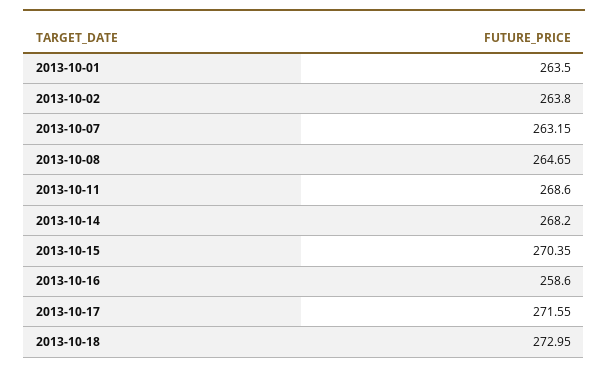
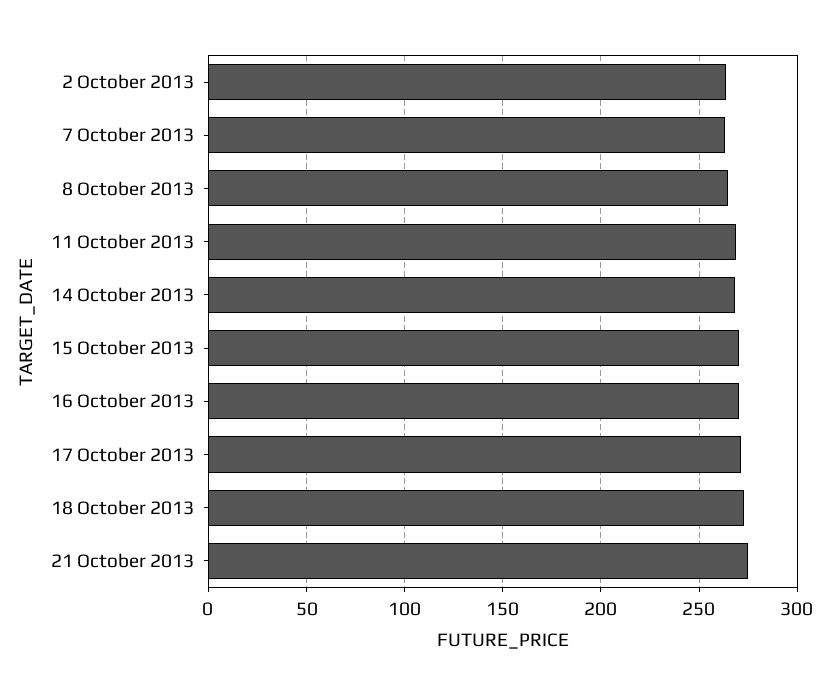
2013-10-01: 263.5 -> none
2013-10-16: 258.6 -> 270
21 October 2013: none -> 275

